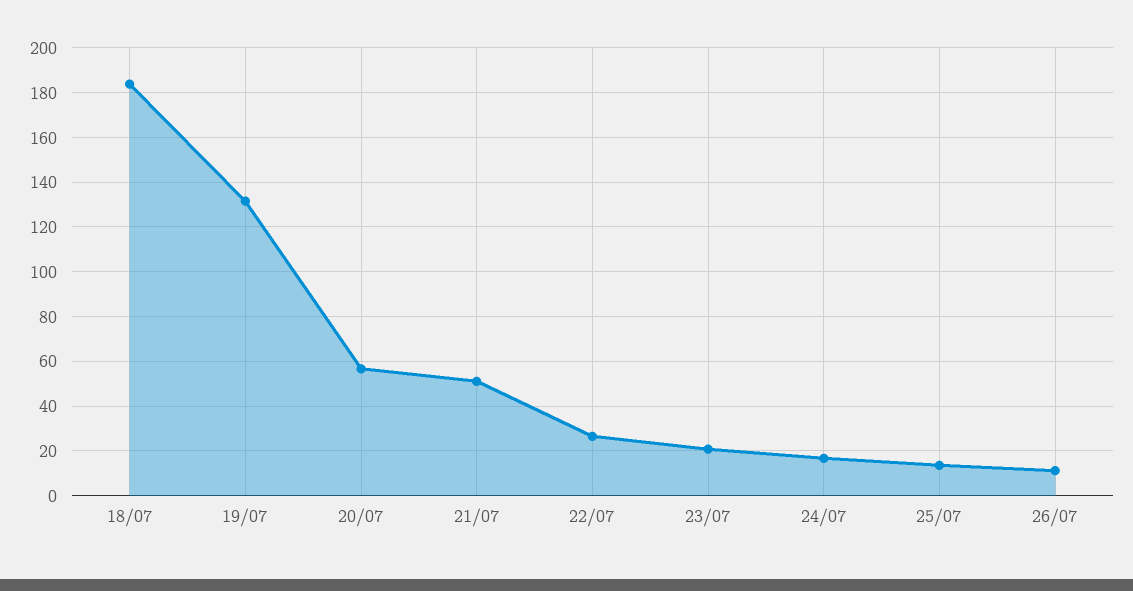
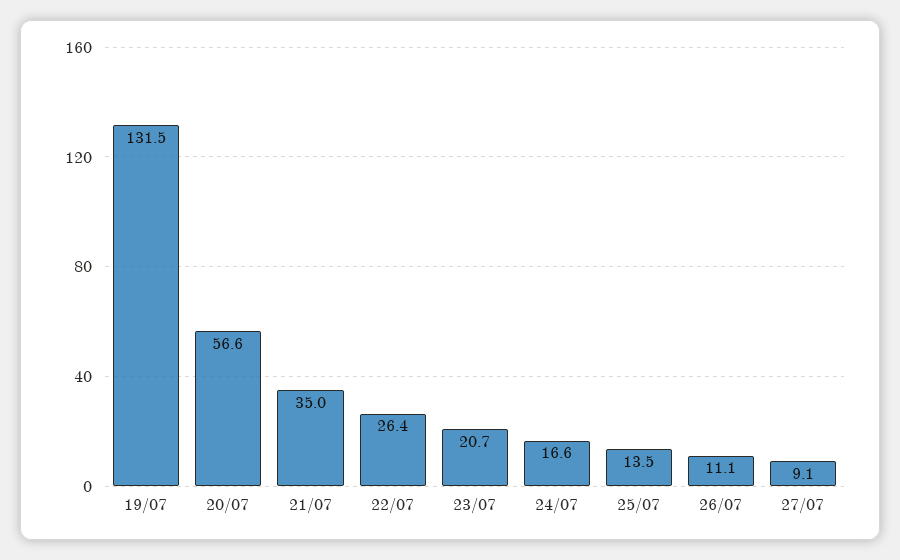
18/07: 185 -> none
21/07: 50 -> 35
27/07: none -> 9.1

